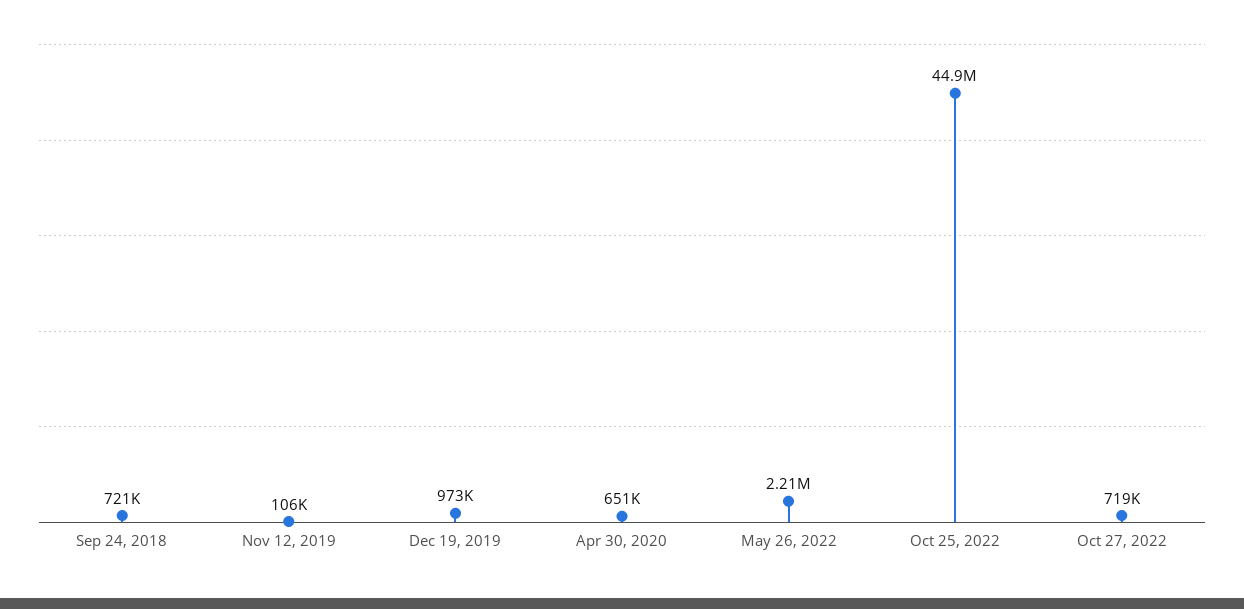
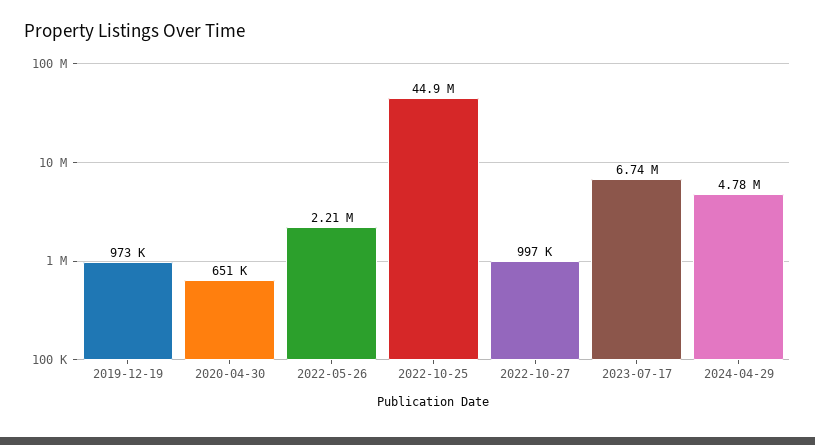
Sep 24, 2018: 721000 -> none
Nov 12, 2019: 106000 -> none
Oct 27, 2022: 719000 -> 997000
2023-07-17: none -> 6740000
2024-04-29: none -> 4780000

